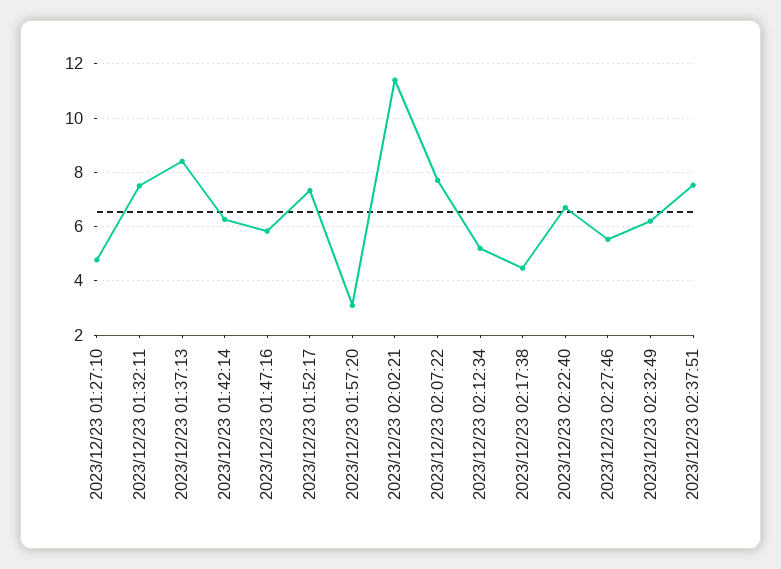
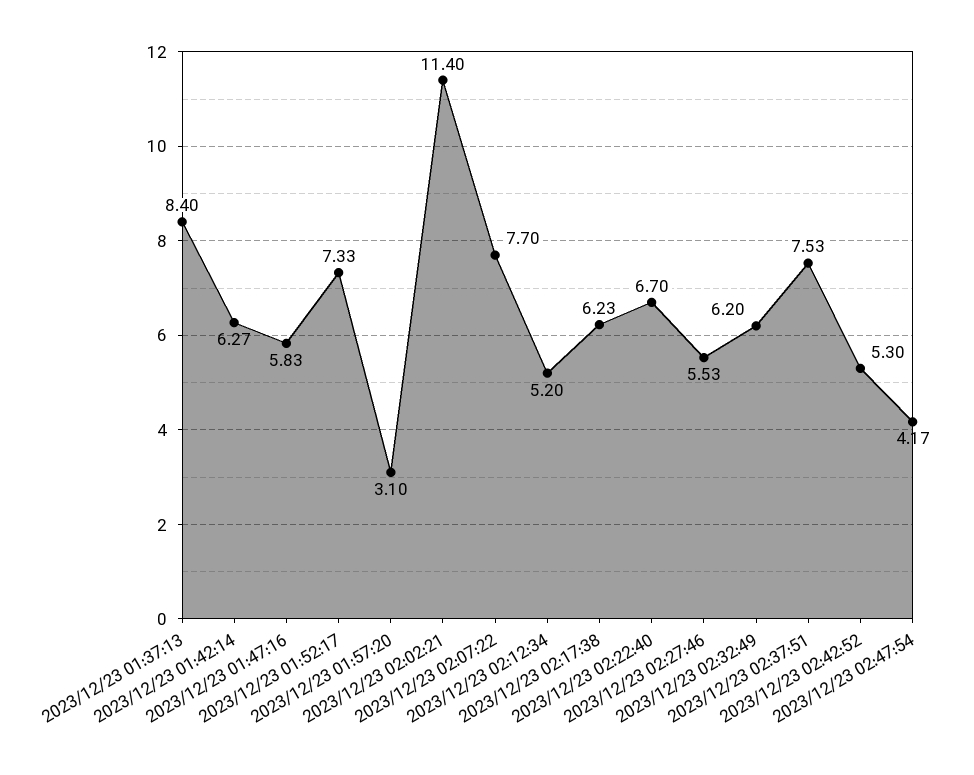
2023/12/23 01:27:10: 4.75 -> none
2023/12/23 01:32:11: 7.5 -> none
2023/12/23 02:17:38: 4.5 -> 6.23
2023/12/23 02:42:52: none -> 5.3
2023/12/23 02:47:54: none -> 4.17

